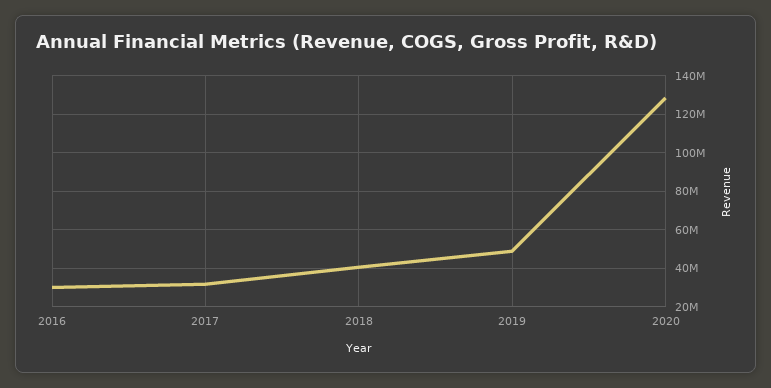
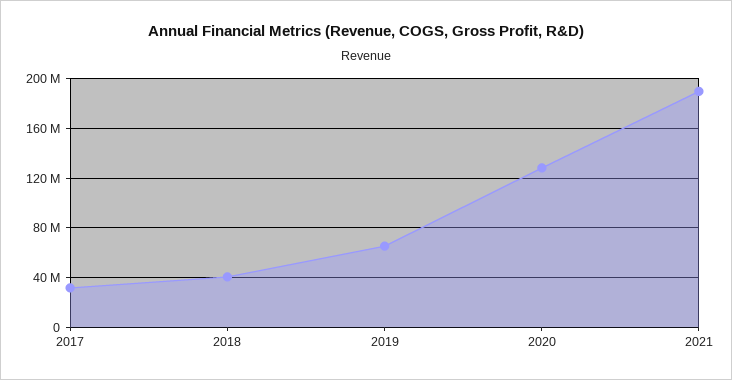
2016: 30000000 -> none
2019: 50000000 -> 65000000
2021: none -> 190000000

